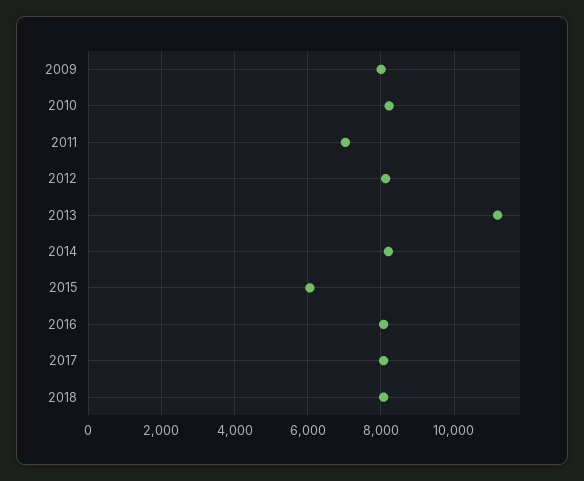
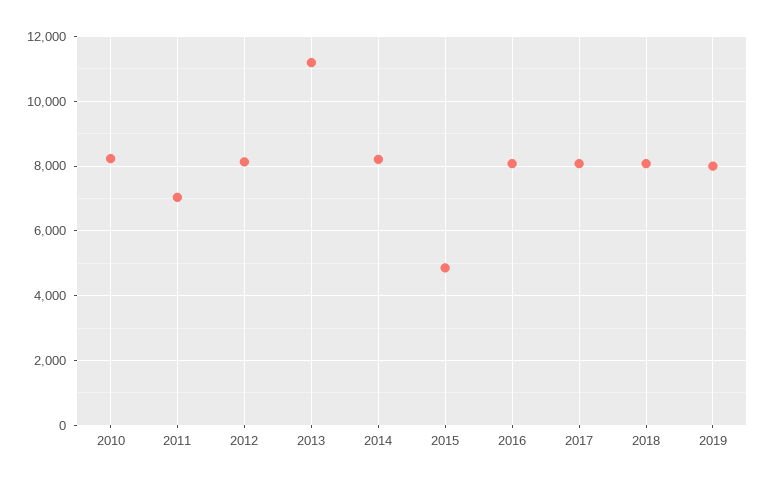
2009: 8000 -> none
2015: 6000 -> 4800
2019: none -> 8000

